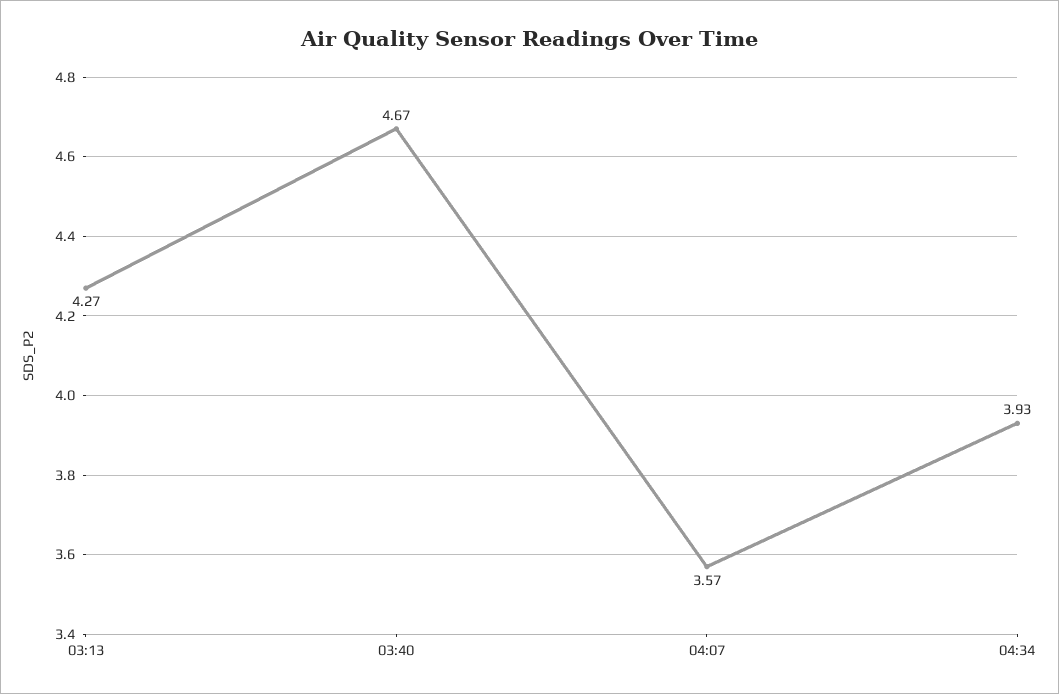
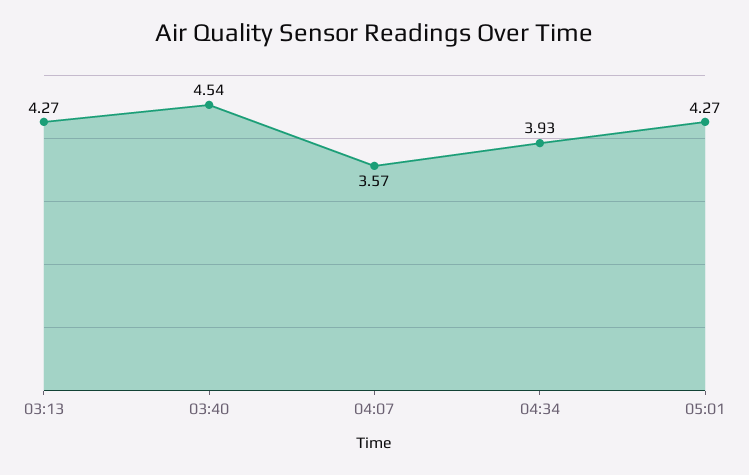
03:40: 4.67 -> 4.54
05:01: none -> 4.27

